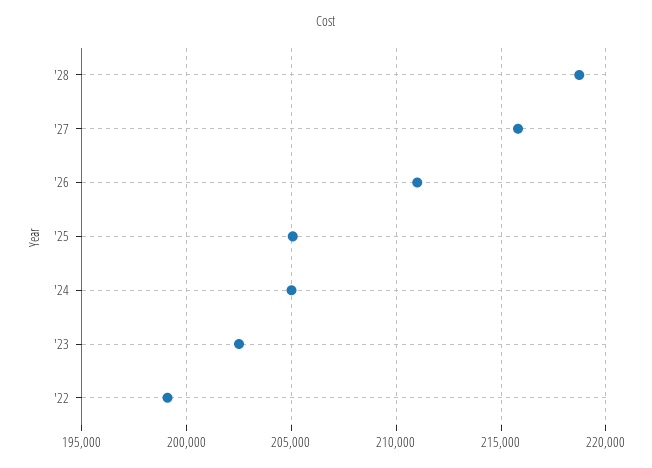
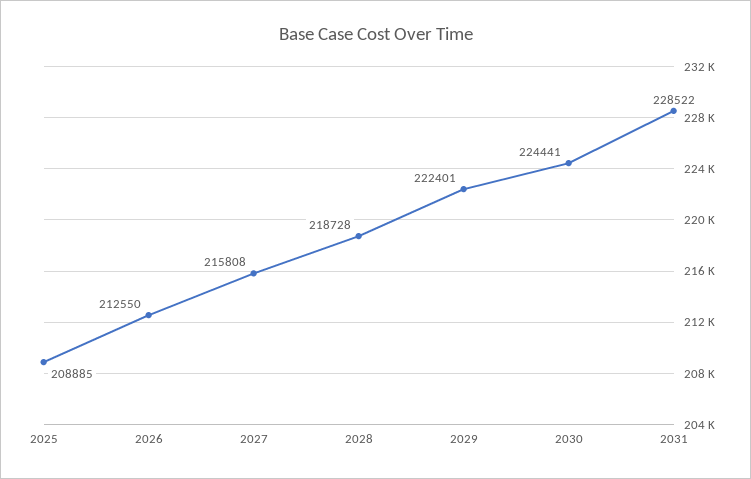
'26: 211000 -> 212550
'25: 205000 -> 208885
'24: 205000 -> none
'23: 202500 -> none
'22: 199000 -> none
2029: none -> 222401
2030: none -> 224441
2031: none -> 228522

